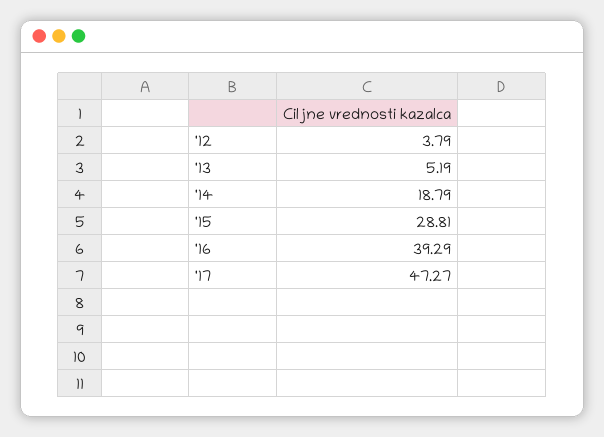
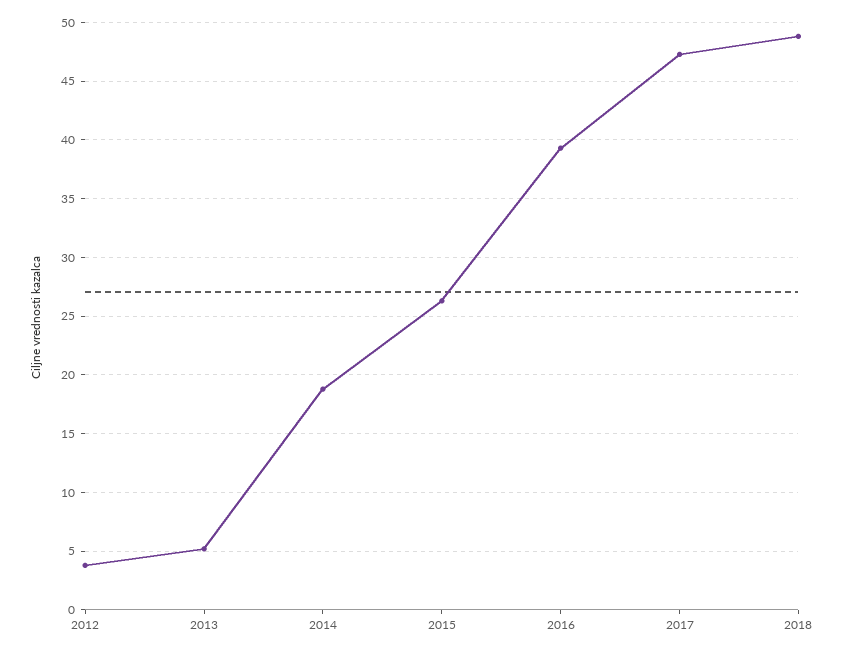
'15: 28.81 -> 26
2018: none -> 49

